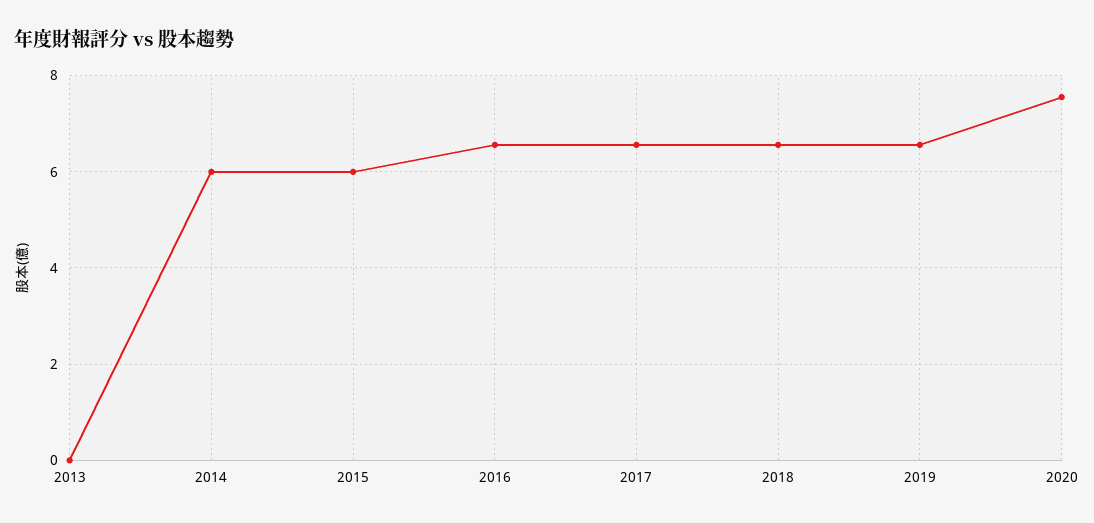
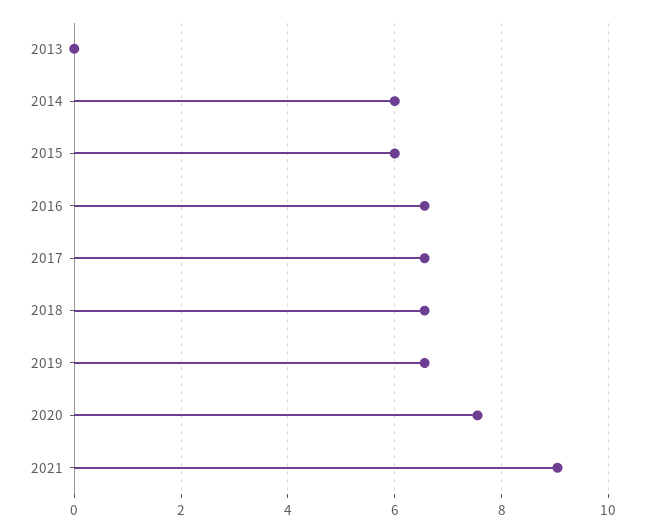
2021: none -> 9

